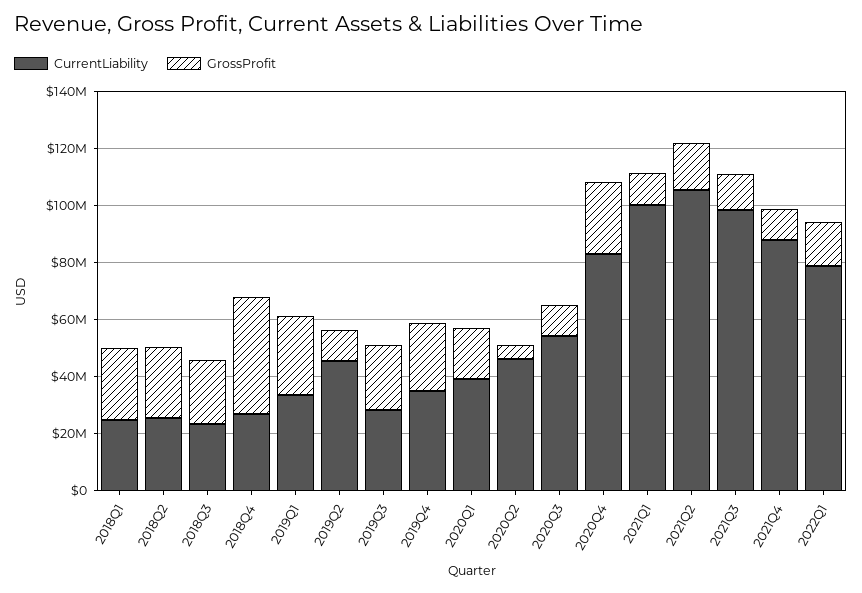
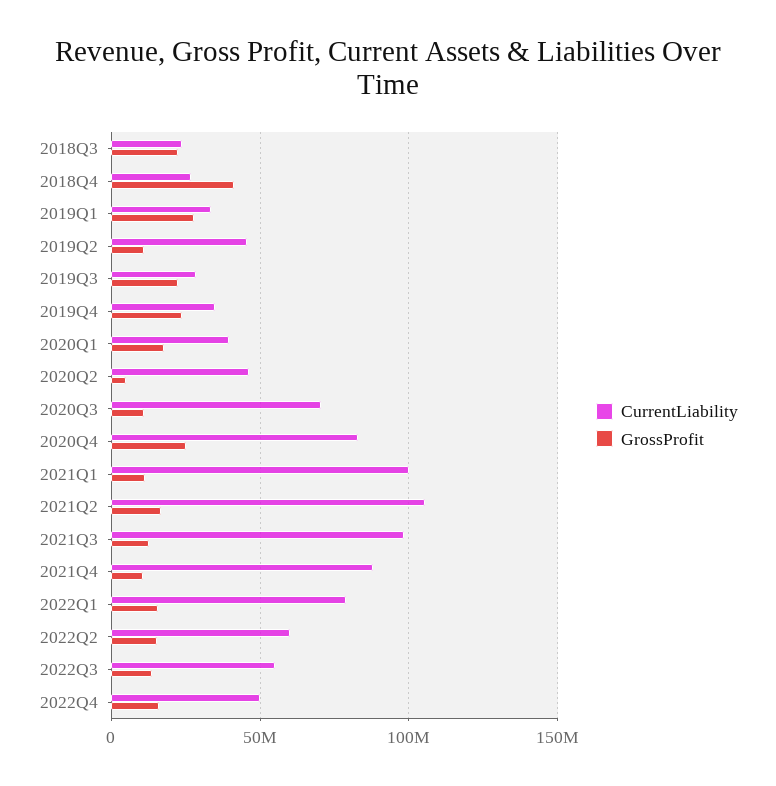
CurrentLiability, 2018Q1: 25000000 -> none
GrossProfit, 2018Q1: 25000000 -> none
CurrentLiability, 2018Q2: 25000000 -> none
GrossProfit, 2018Q2: 25000000 -> none
CurrentLiability, 2020Q3: 55000000 -> 70000000
CurrentLiability, 2022Q2: none -> 60000000
GrossProfit, 2022Q2: none -> 15000000
CurrentLiability, 2022Q3: none -> 55000000
GrossProfit, 2022Q3: none -> 15000000
CurrentLiability, 2022Q4: none -> 50000000
GrossProfit, 2022Q4: none -> 15000000

